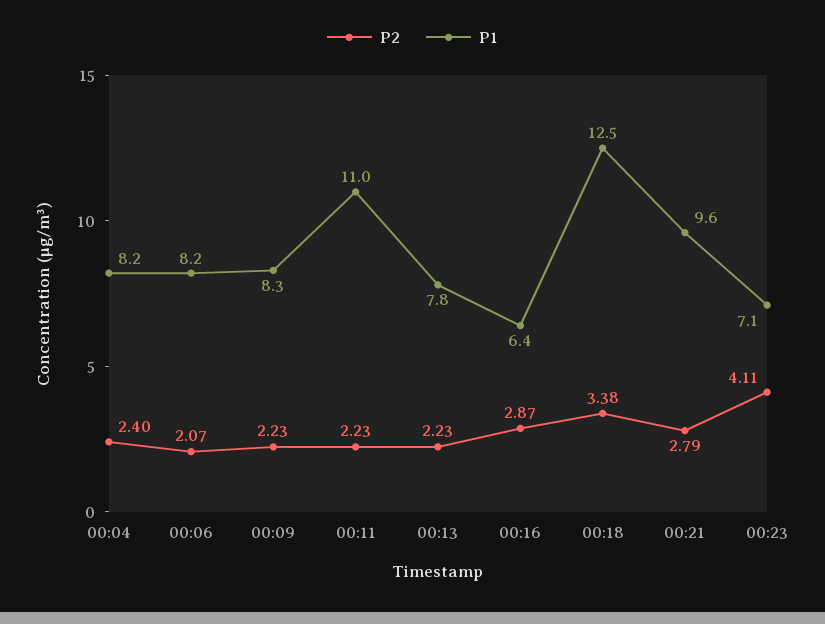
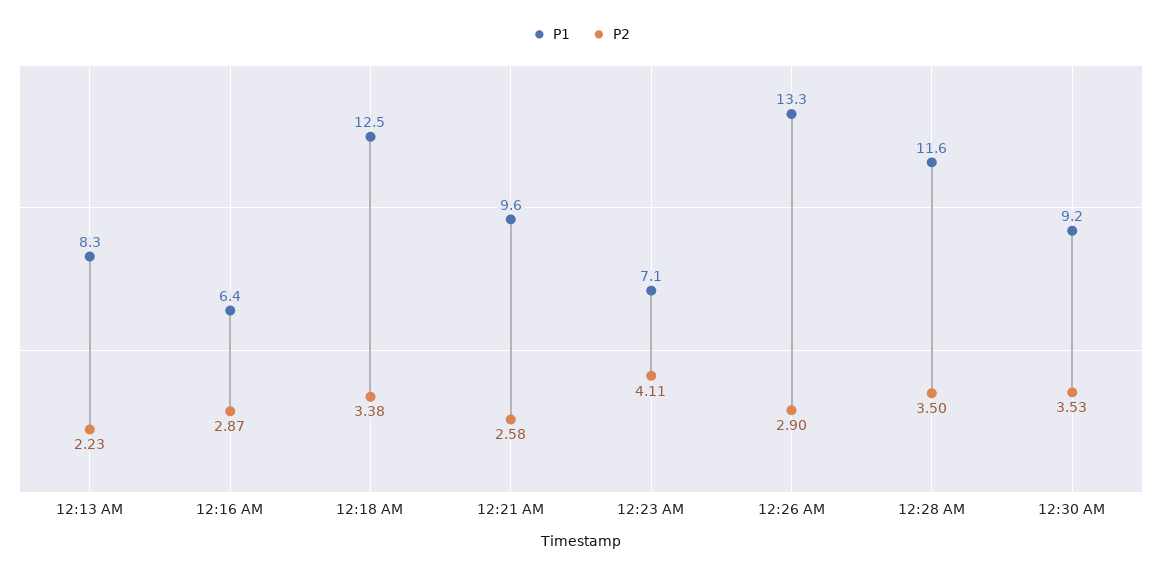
P2, 00:04: 2.4 -> none
P1, 00:04: 8.2 -> none
P2, 00:06: 2.07 -> none
P1, 00:06: 8.2 -> none
P2, 00:09: 2.23 -> none
P1, 00:09: 8.3 -> none
P2, 00:11: 2.23 -> none
P1, 00:11: 11 -> none
P1, 00:13: 7.8 -> 8.3
P2, 00:21: 2.79 -> 2.58
P1, 12:26 AM: none -> 13.3
P2, 12:26 AM: none -> 2.9
P1, 12:28 AM: none -> 11.6
P2, 12:28 AM: none -> 3.5
P1, 12:30 AM: none -> 9.2
P2, 12:30 AM: none -> 3.53

